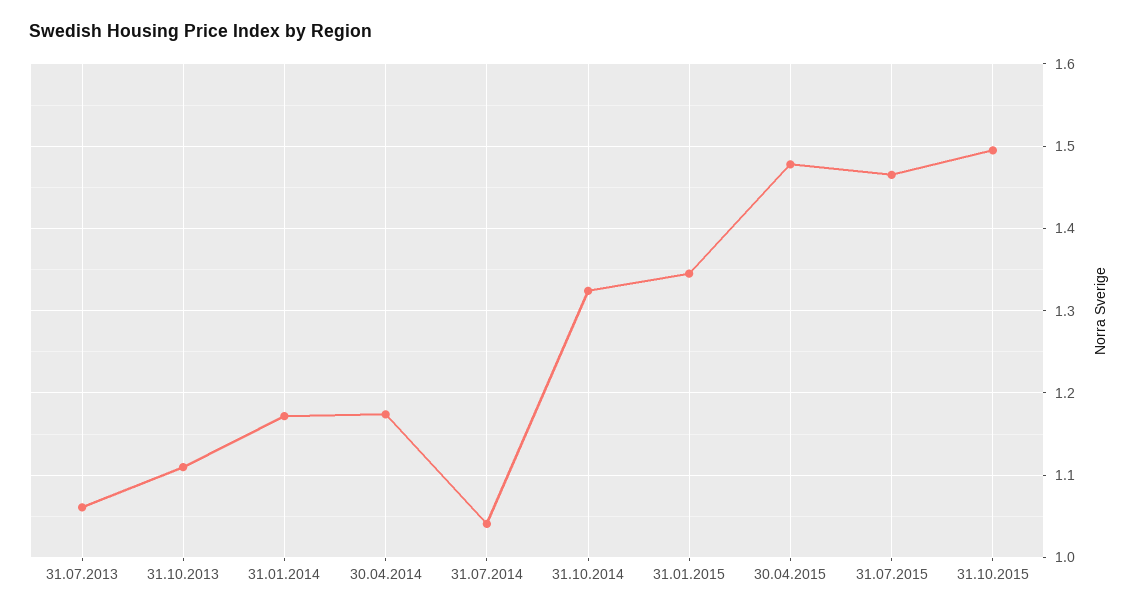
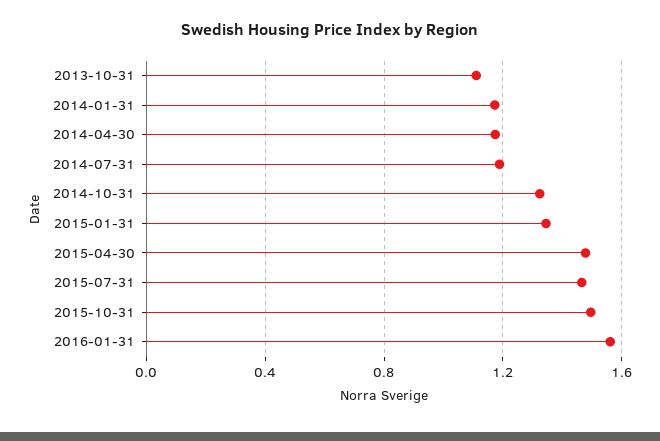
31.07.2013: 1.06 -> none
31.07.2014: 1.04 -> 1.2
2016-01-31: none -> 1.55

